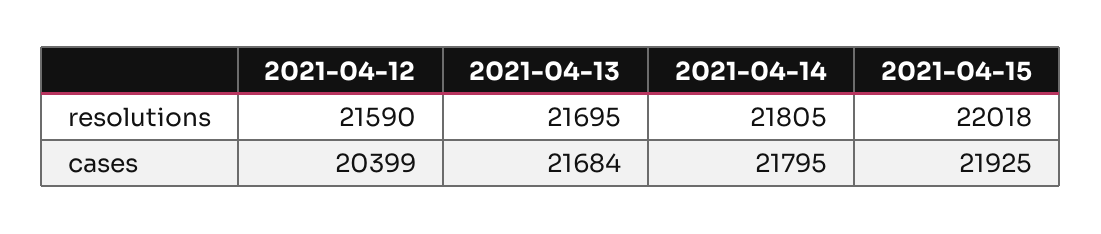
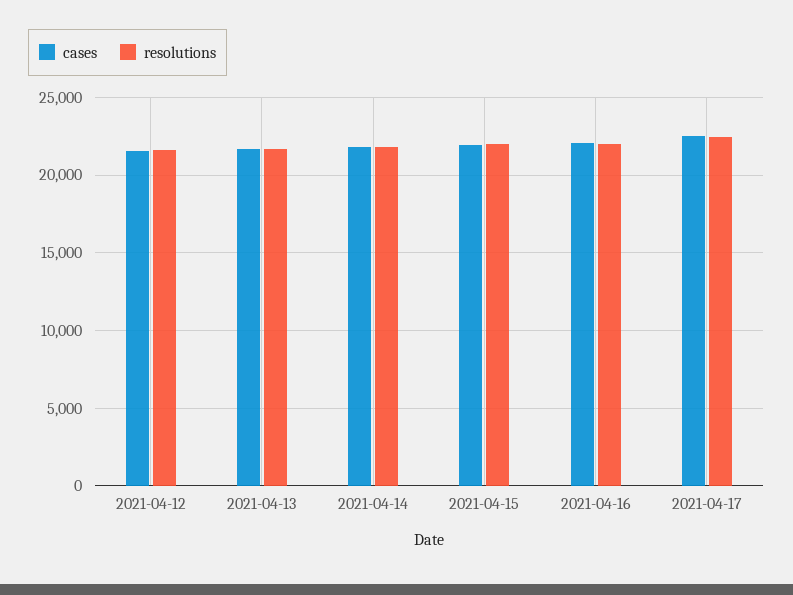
cases, 2021-04-12: 20399 -> 21500
cases, 2021-04-16: none -> 22000
resolutions, 2021-04-16: none -> 22000
cases, 2021-04-17: none -> 22500
resolutions, 2021-04-17: none -> 22500

